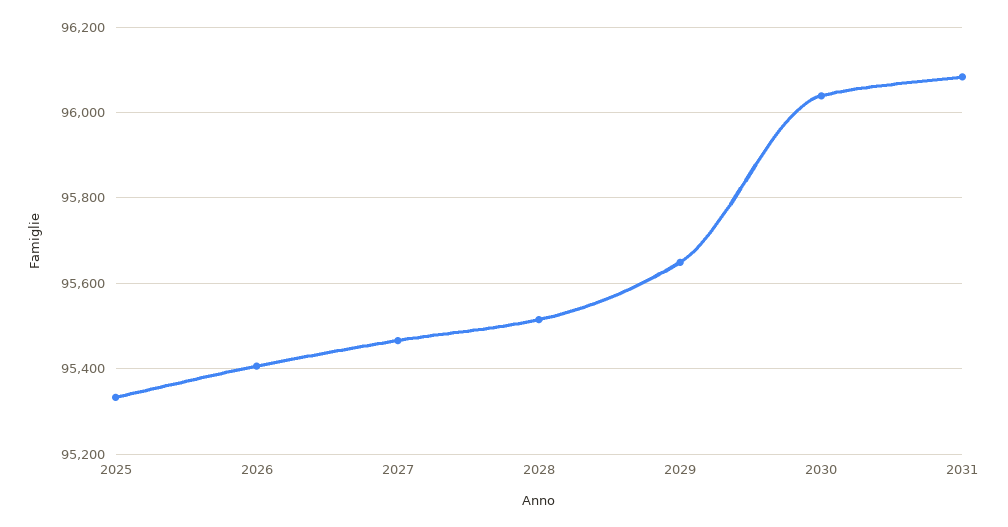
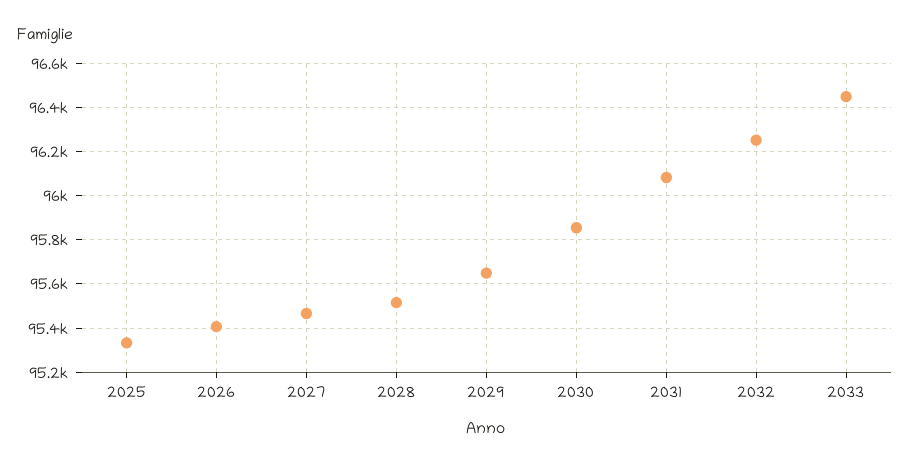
2030: 96040 -> 95850
2032: none -> 96250
2033: none -> 96450

